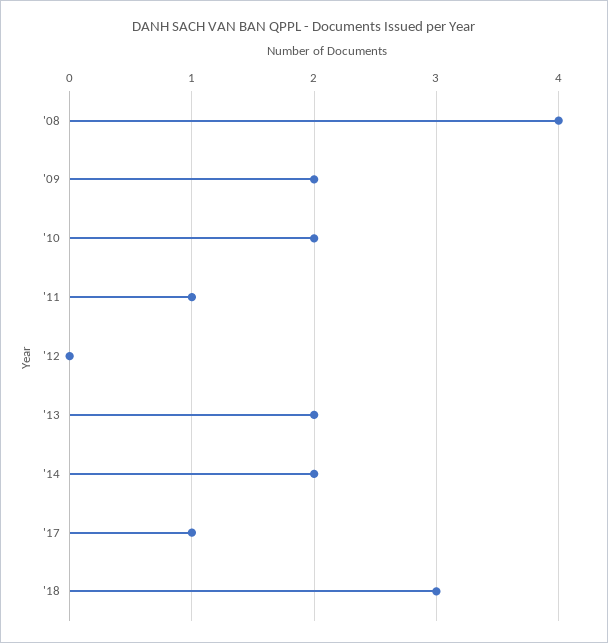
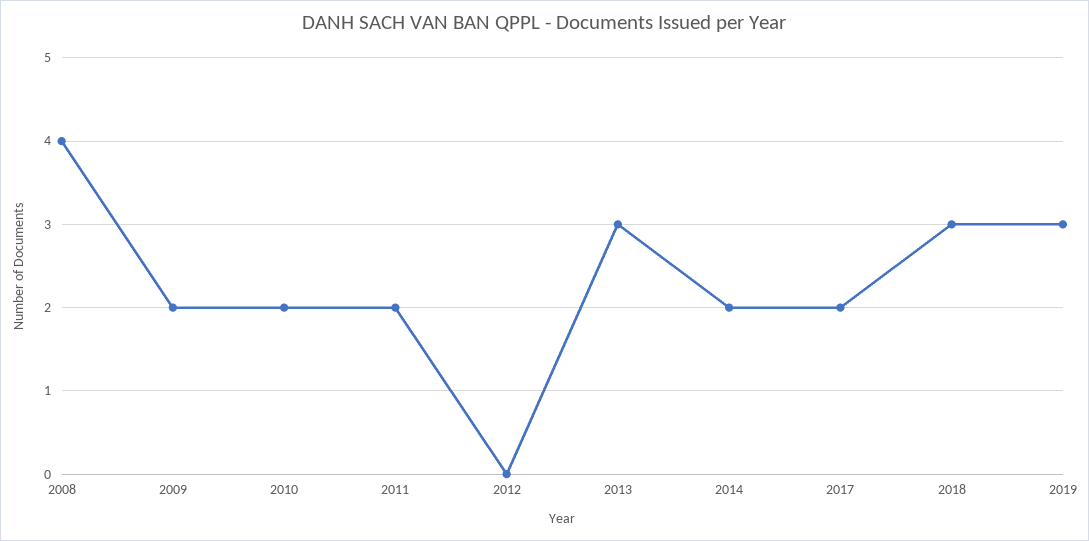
'11: 1 -> 2
'13: 2 -> 3
'17: 1 -> 2
2019: none -> 3

